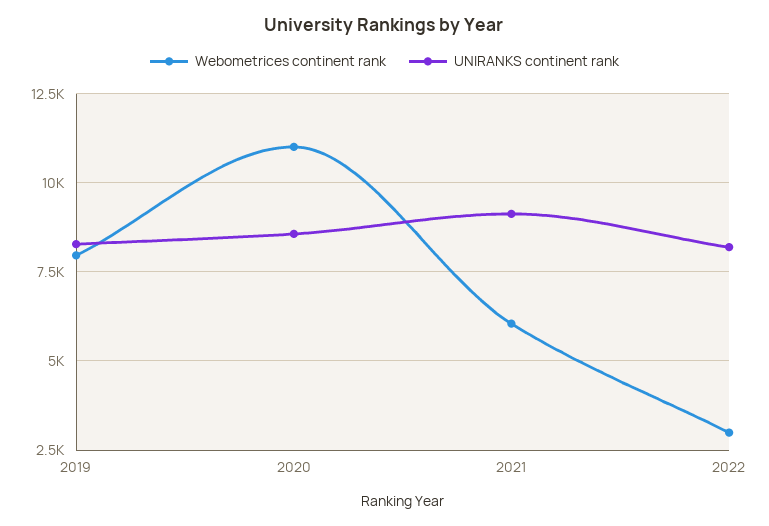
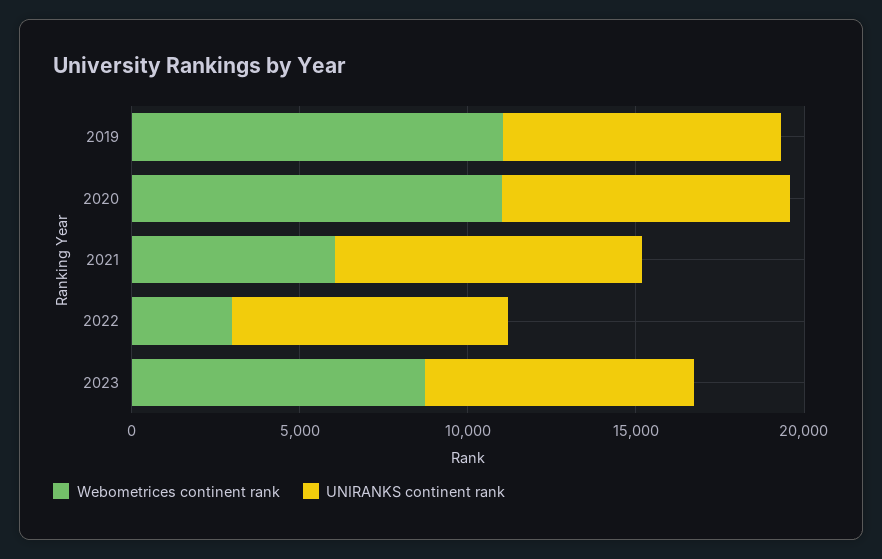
Webometrices continent rank, 2019: 8000 -> 11000
Webometrices continent rank, 2023: none -> 9000
UNIRANKS continent rank, 2023: none -> 8000

